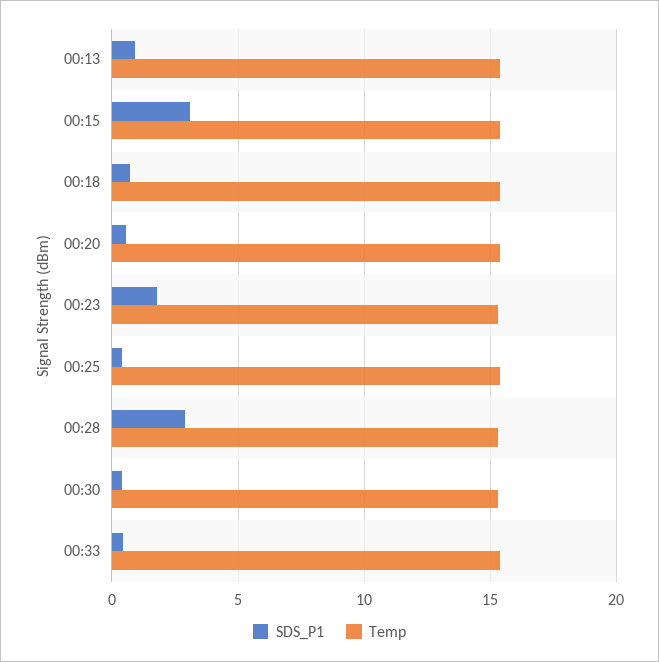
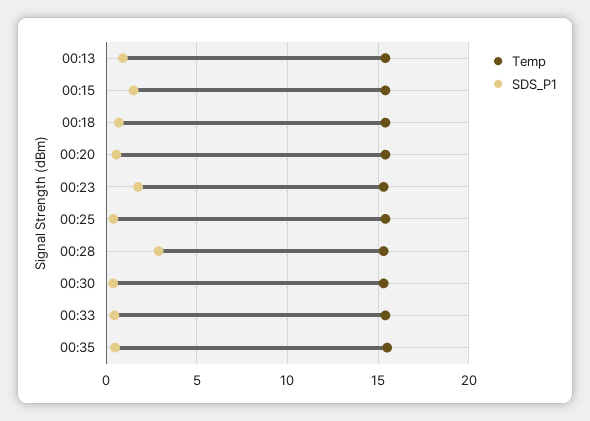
SDS_P1, 00:15: 3 -> 1.5
Temp, 00:35: none -> 15.5
SDS_P1, 00:35: none -> 0.5

